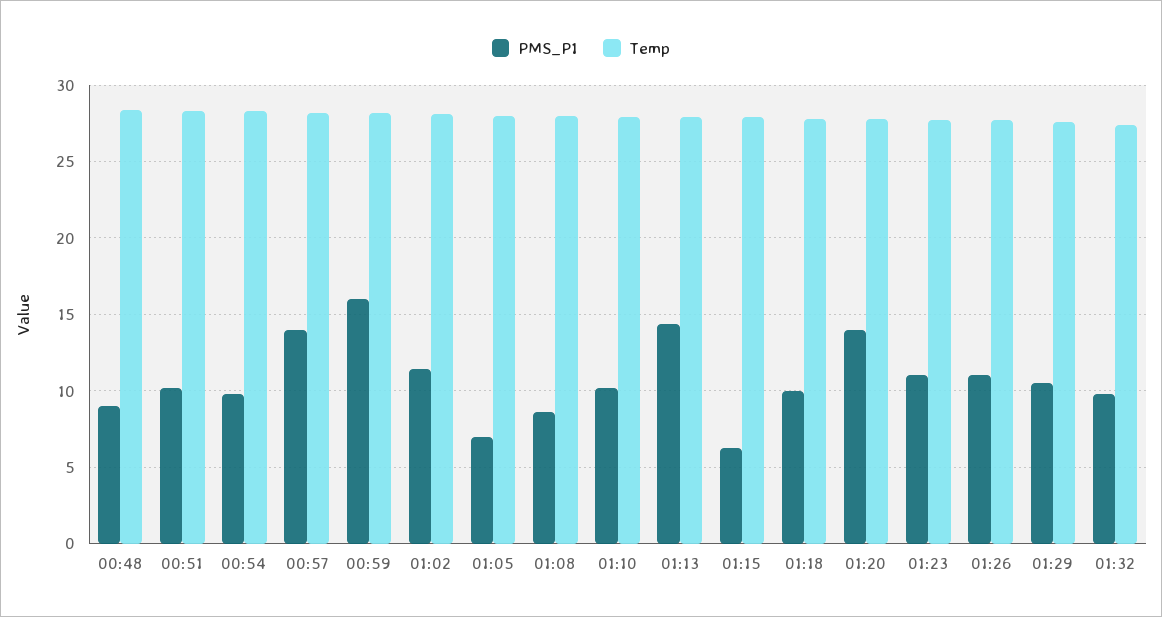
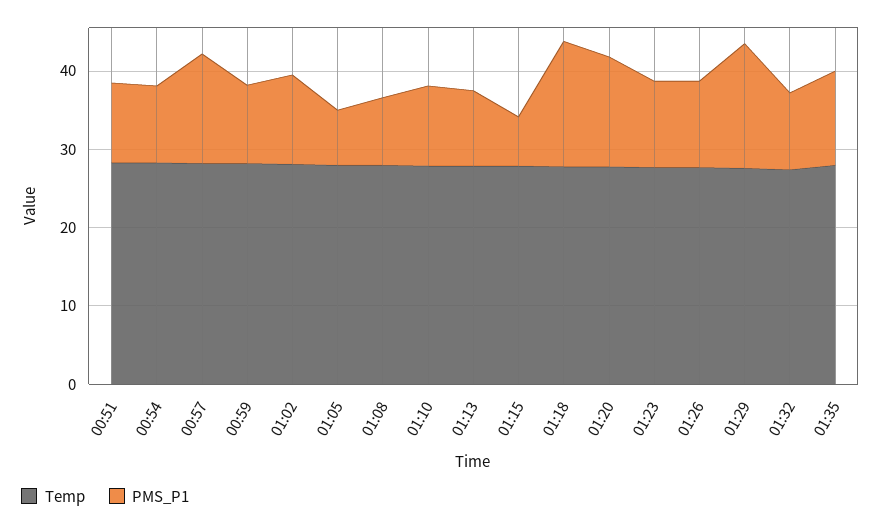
PMS_P1, 00:48: 9 -> none
Temp, 00:48: 28.5 -> none
PMS_P1, 00:59: 16 -> 10
PMS_P1, 01:13: 14.5 -> 10
PMS_P1, 01:18: 10 -> 16
PMS_P1, 01:29: 10.5 -> 16
Temp, 01:35: none -> 28
PMS_P1, 01:35: none -> 12

